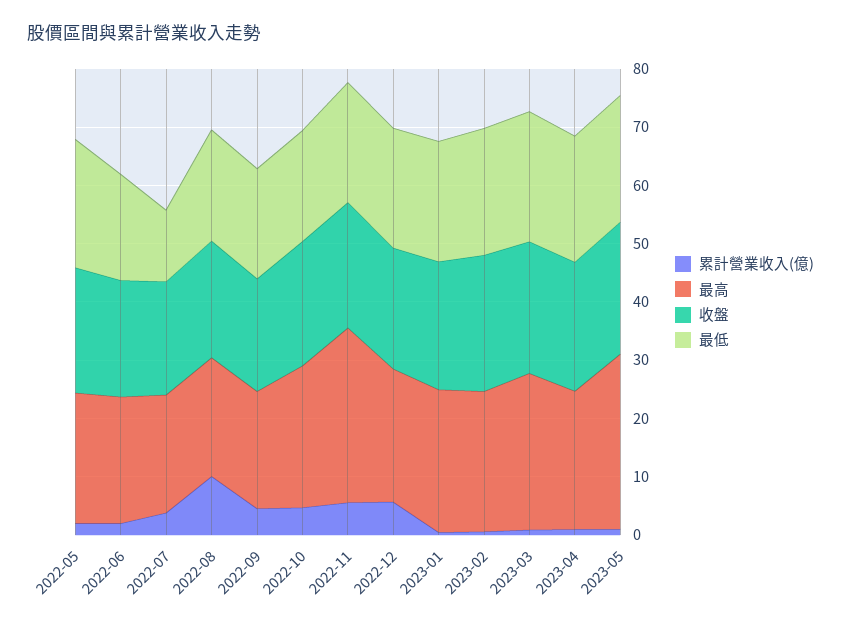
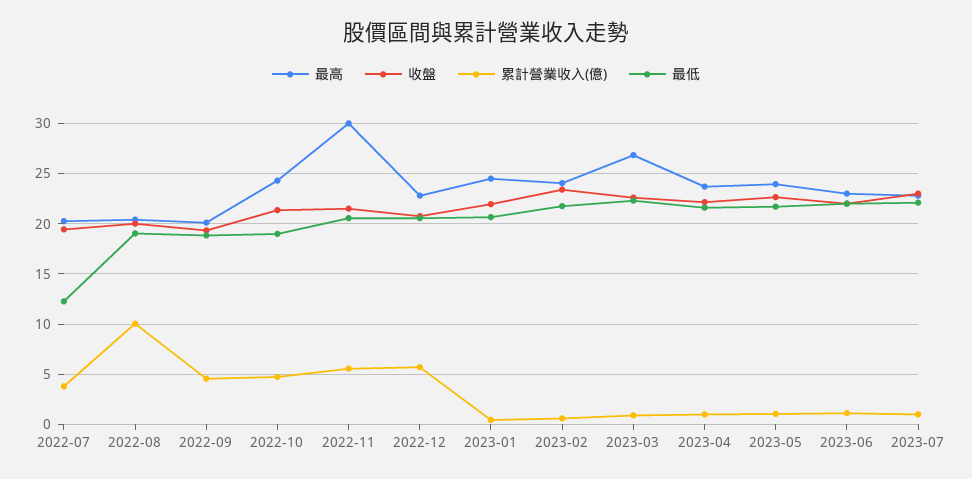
累計營業收入(億), 2022-05: 2 -> none
最高, 2022-05: 22 -> none
收盤, 2022-05: 22 -> none
最低, 2022-05: 22 -> none
累計營業收入(億), 2022-06: 2 -> none
最高, 2022-06: 22 -> none
收盤, 2022-06: 20 -> none
最低, 2022-06: 18 -> none
最高, 2023-05: 30 -> 24
最高, 2023-06: none -> 23
收盤, 2023-06: none -> 22
累計營業收入(億), 2023-06: none -> 1
最低, 2023-06: none -> 22
最高, 2023-07: none -> 23
收盤, 2023-07: none -> 23
累計營業收入(億), 2023-07: none -> 1
最低, 2023-07: none -> 22

